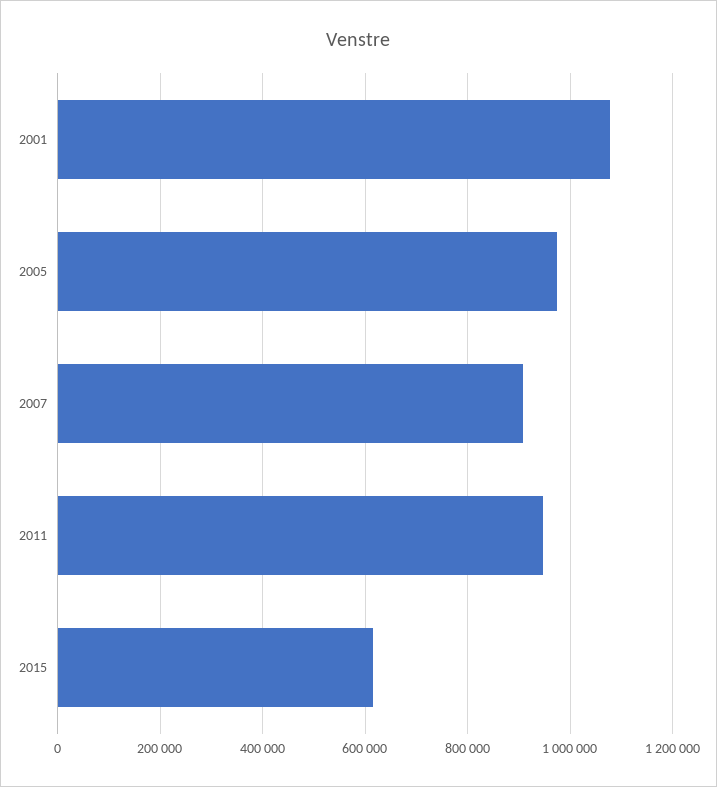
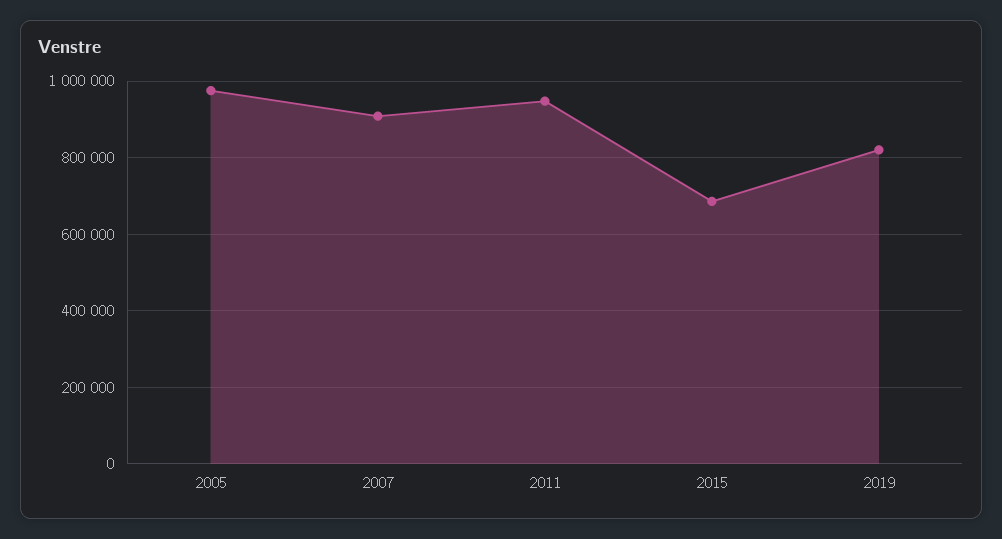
2001: 1080000 -> none
2015: 620000 -> 680000
2019: none -> 820000

